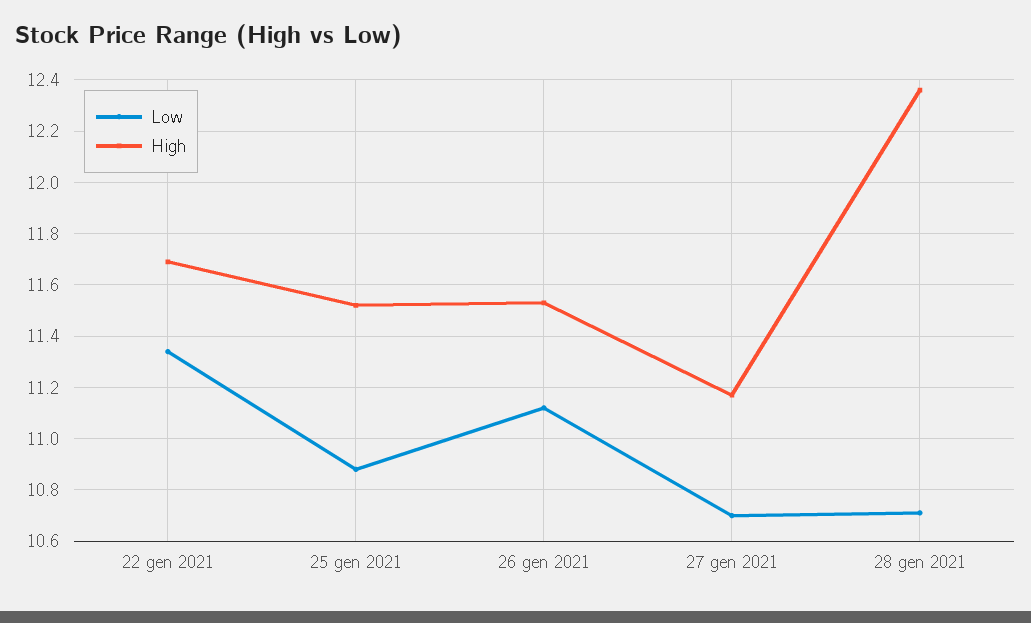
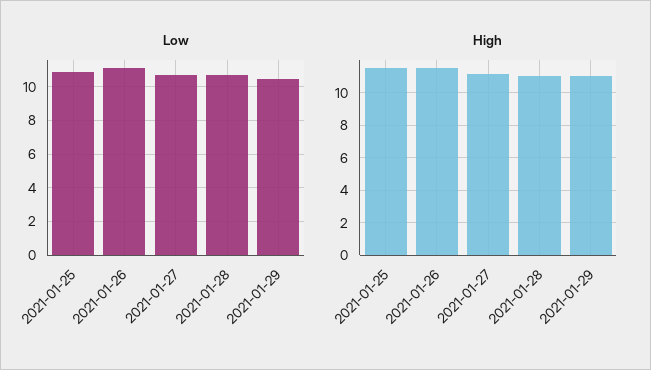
Low, 22 gen 2021: 11.35 -> none
High, 22 gen 2021: 11.7 -> none
High, 28 gen 2021: 12.35 -> 11
Low, 2021-01-29: none -> 10.5
High, 2021-01-29: none -> 11

